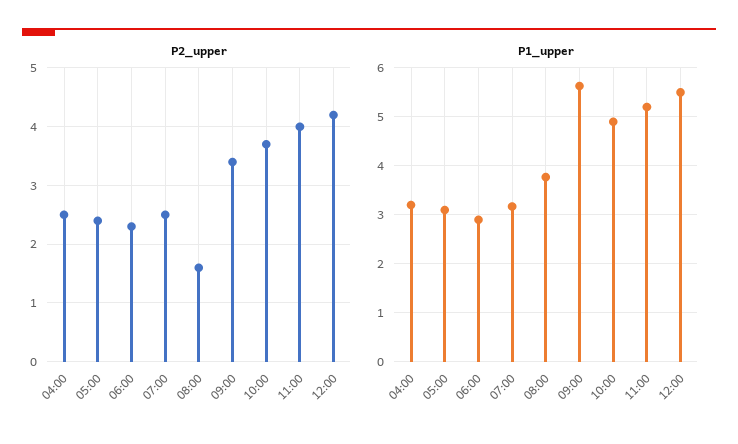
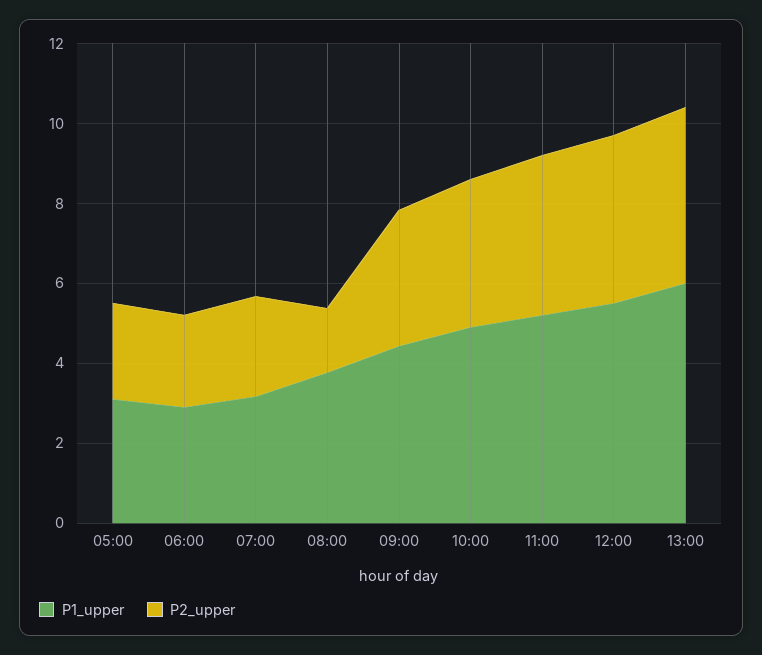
P2_upper, 04:00: 2.5 -> none
P1_upper, 04:00: 3.2 -> none
P1_upper, 09:00: 5.6 -> 4.5
P1_upper, 13:00: none -> 6
P2_upper, 13:00: none -> 4.5

